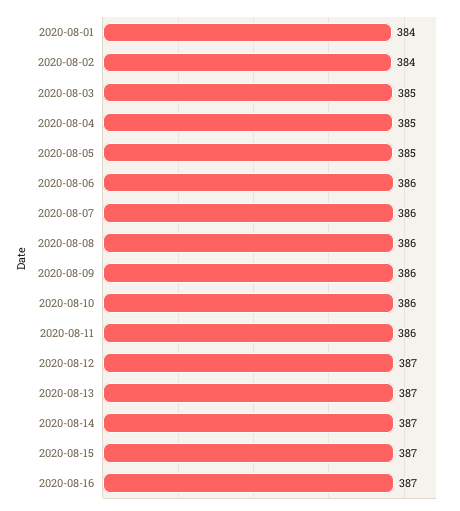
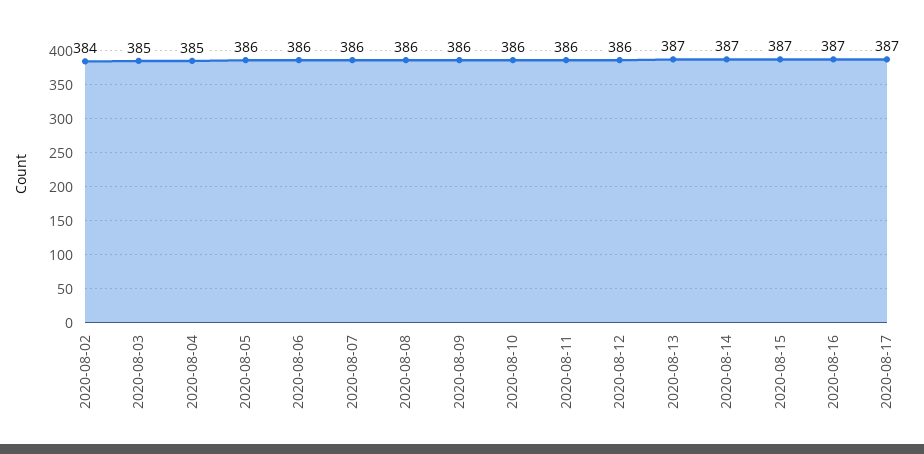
2020-08-01: 384 -> none
2020-08-05: 385 -> 386
2020-08-12: 387 -> 386
2020-08-17: none -> 387

